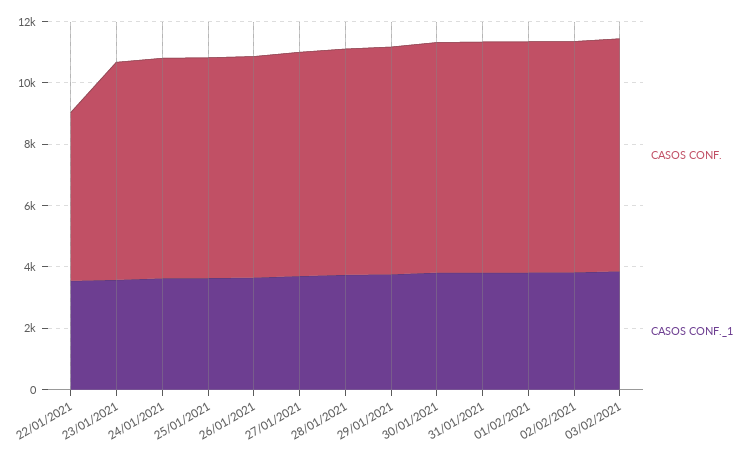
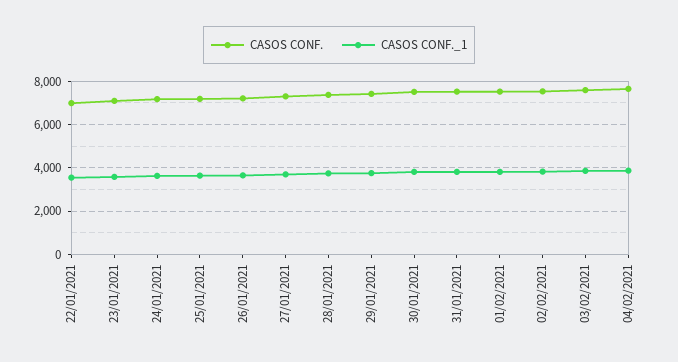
CASOS CONF., 22/01/2021: 5500 -> 7000
CASOS CONF., 04/02/2021: none -> 7500
CASOS CONF._1, 04/02/2021: none -> 4000

